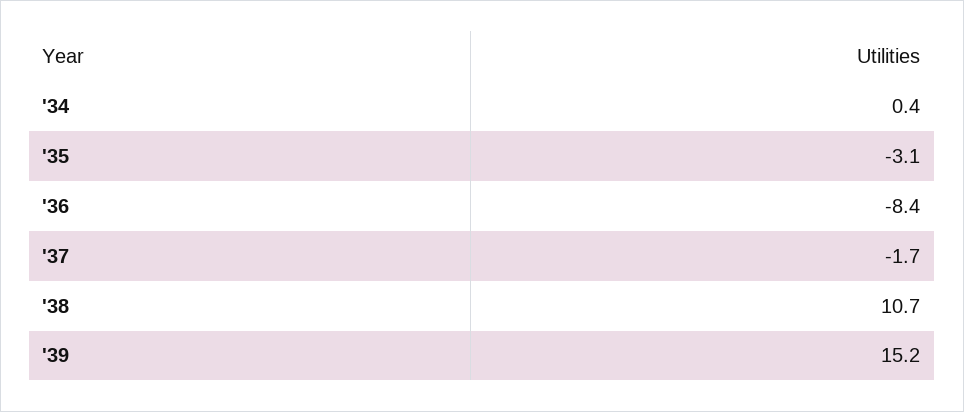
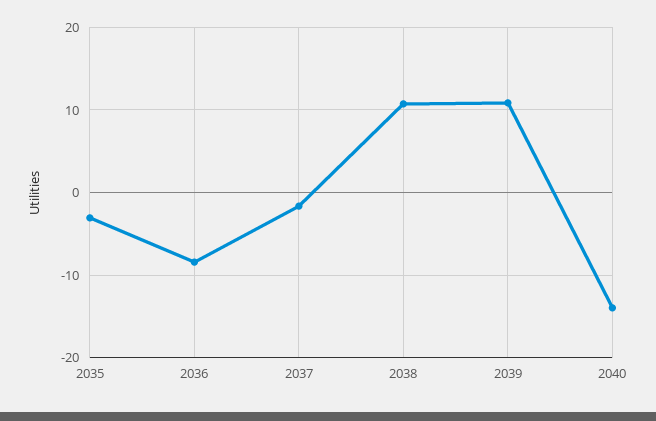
'34: 0.4 -> none
'39: 15.2 -> 11
2040: none -> -14

